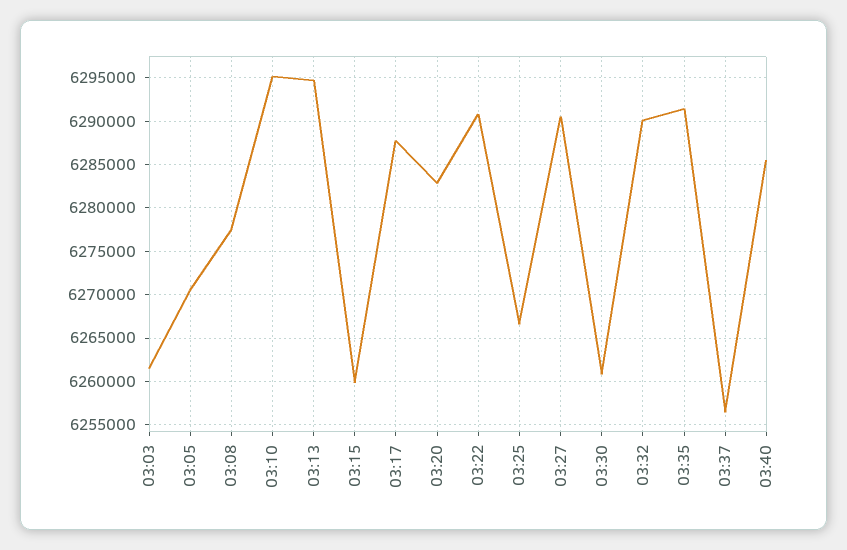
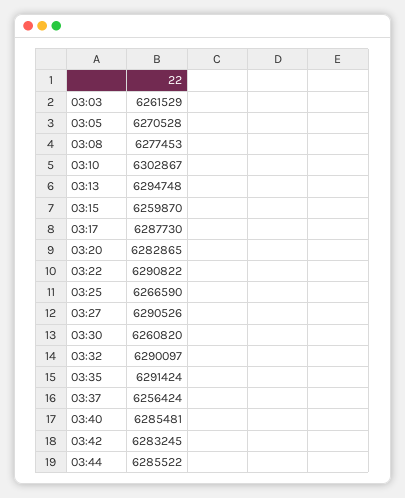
03:10: 6295000 -> 6302867
03:42: none -> 6283245
03:44: none -> 6285522

